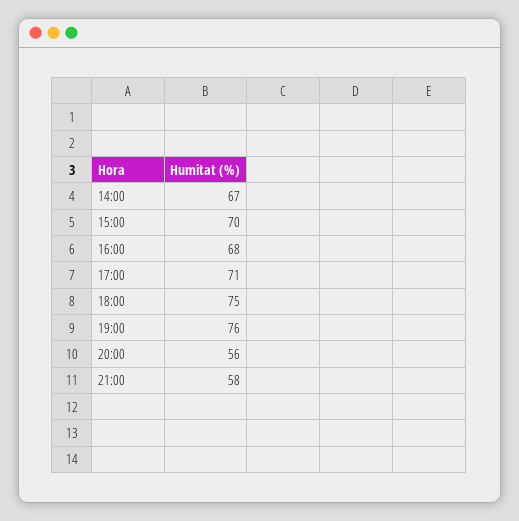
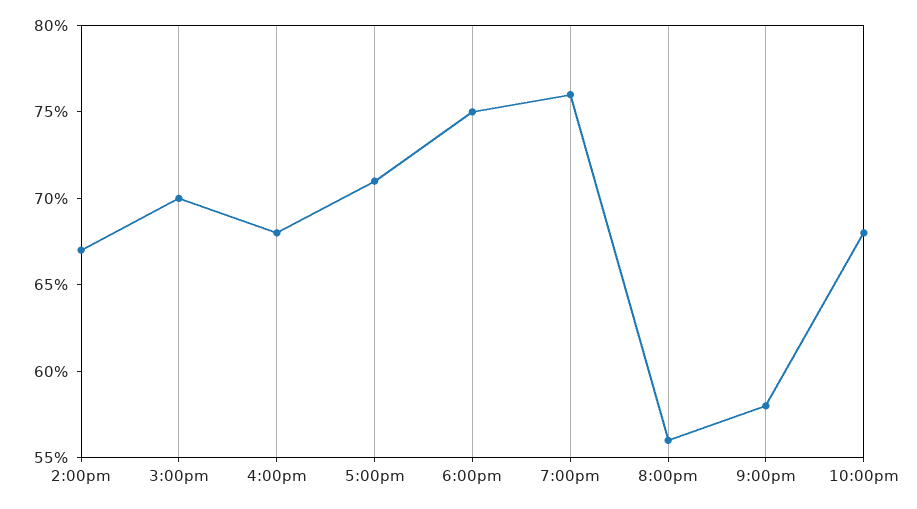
10:00pm: none -> 68

